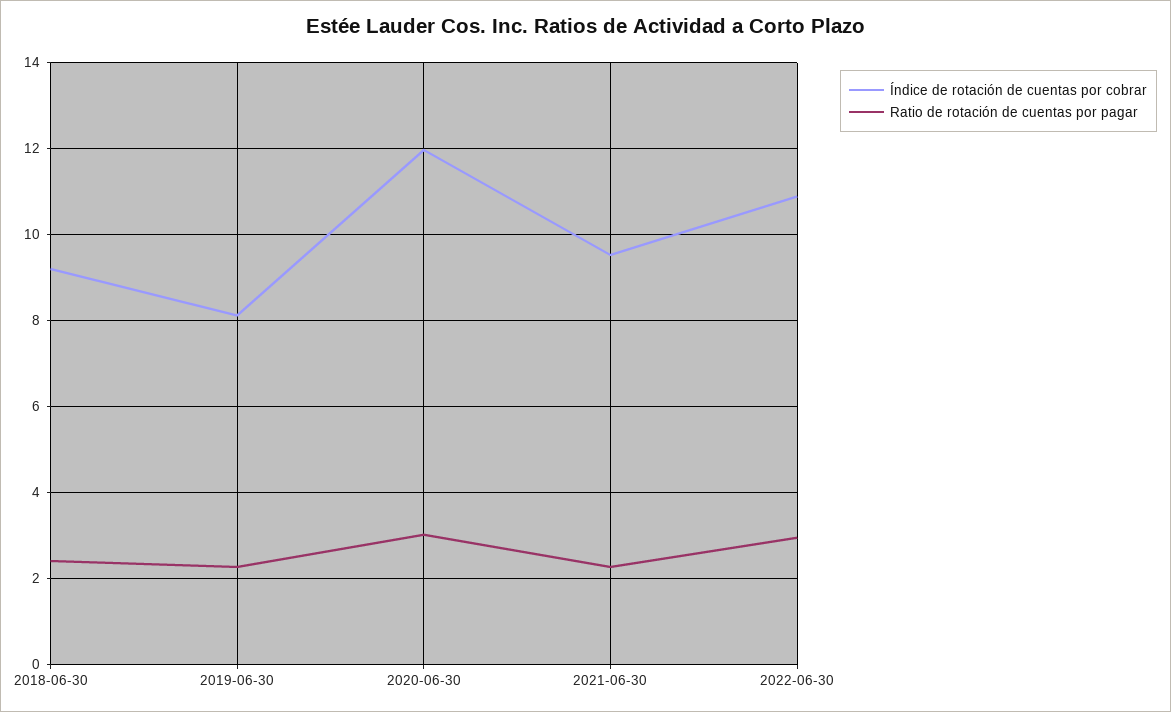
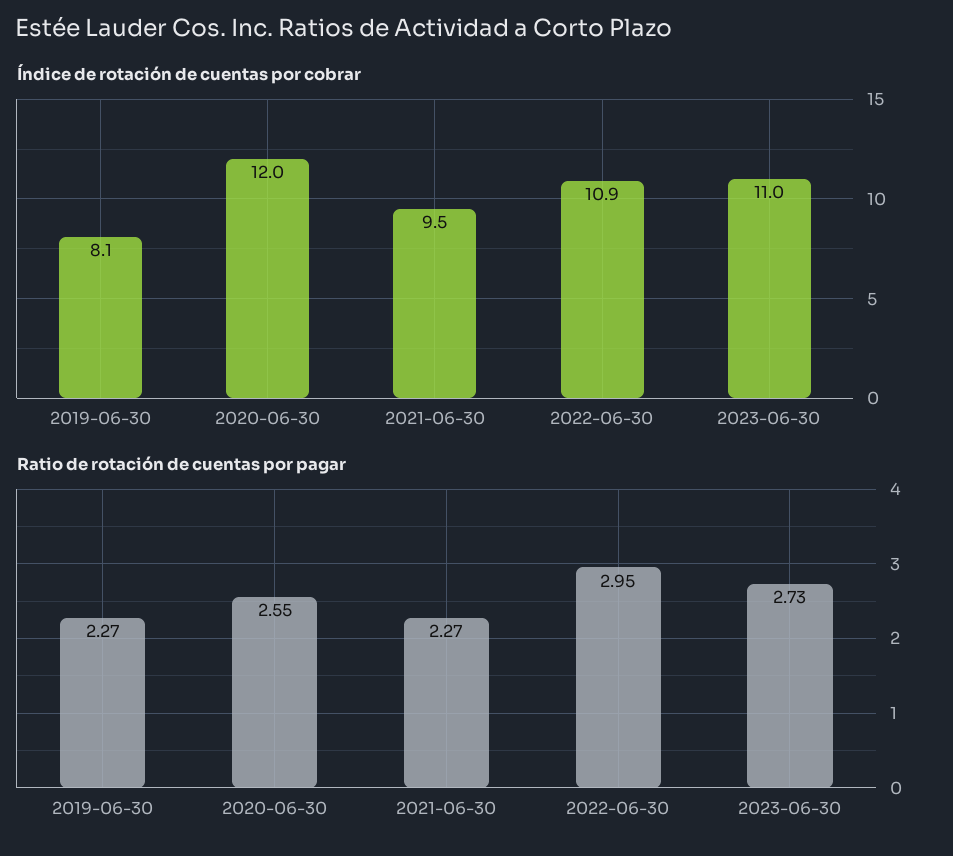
Índice de rotación de cuentas por cobrar, 2018-06-30: 9.2 -> none
Ratio de rotación de cuentas por pagar, 2018-06-30: 2.4 -> none
Ratio de rotación de cuentas por pagar, 2020-06-30: 3 -> 2.55
Índice de rotación de cuentas por cobrar, 2023-06-30: none -> 11
Ratio de rotación de cuentas por pagar, 2023-06-30: none -> 2.73

